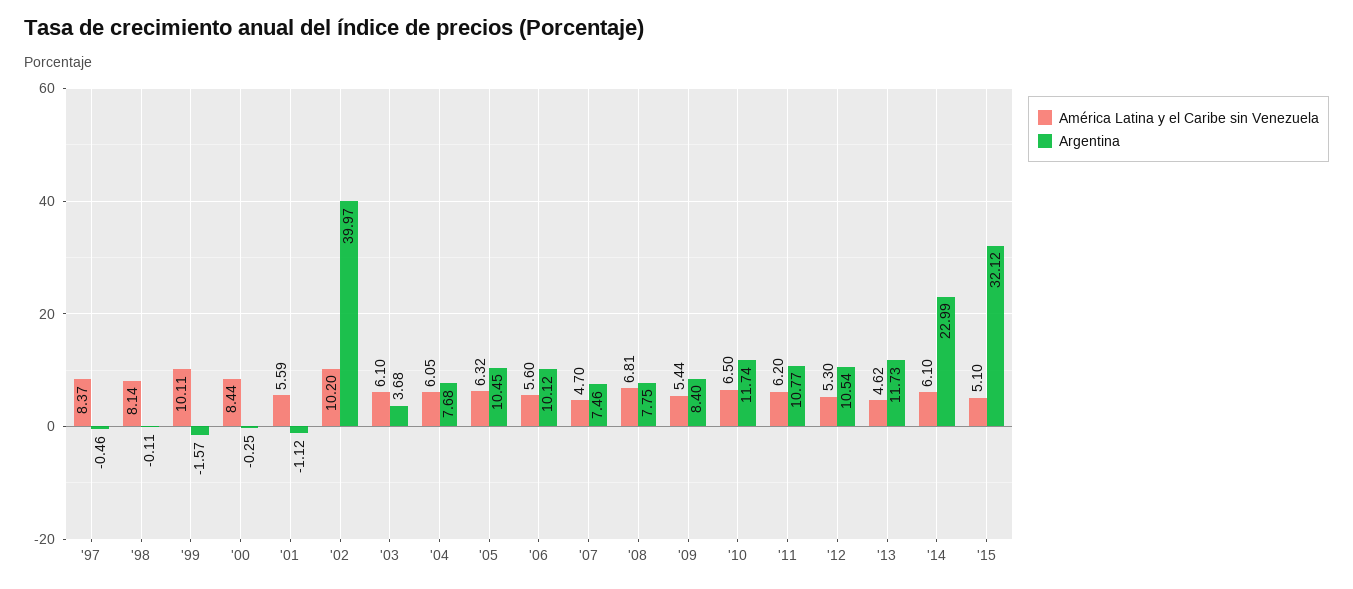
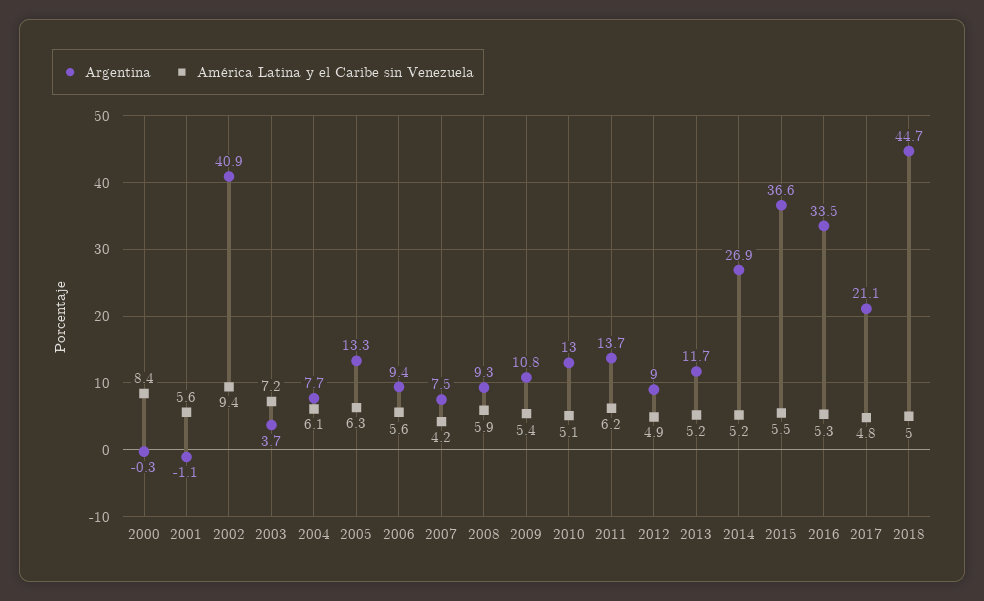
América Latina y el Caribe sin Venezuela, '97: 8.37 -> none
Argentina, '97: -0.46 -> none
América Latina y el Caribe sin Venezuela, '98: 8.14 -> none
Argentina, '98: -0.11 -> none
América Latina y el Caribe sin Venezuela, '99: 10.11 -> none
Argentina, '99: -1.57 -> none
América Latina y el Caribe sin Venezuela, '02: 10.2 -> 9.4
Argentina, '02: 39.97 -> 40.9
América Latina y el Caribe sin Venezuela, '03: 6.1 -> 7.2
Argentina, '05: 10.45 -> 13.3
Argentina, '06: 10.12 -> 9.4
América Latina y el Caribe sin Venezuela, '07: 4.7 -> 4.2
América Latina y el Caribe sin Venezuela, '08: 6.81 -> 5.9
Argentina, '08: 7.75 -> 9.3
Argentina, '09: 8.4 -> 10.8
América Latina y el Caribe sin Venezuela, '10: 6.5 -> 5.1
Argentina, '10: 11.74 -> 13
Argentina, '11: 10.77 -> 13.7
América Latina y el Caribe sin Venezuela, '12: 5.3 -> 4.9
Argentina, '12: 10.54 -> 9
América Latina y el Caribe sin Venezuela, '13: 4.62 -> 5.2
América Latina y el Caribe sin Venezuela, '14: 6.1 -> 5.2
Argentina, '14: 22.99 -> 26.9
América Latina y el Caribe sin Venezuela, '15: 5.1 -> 5.5
Argentina, '15: 32.12 -> 36.6
Argentina, 2016: none -> 33.5
América Latina y el Caribe sin Venezuela, 2016: none -> 5.3
Argentina, 2017: none -> 21.1
América Latina y el Caribe sin Venezuela, 2017: none -> 4.8
Argentina, 2018: none -> 44.7
América Latina y el Caribe sin Venezuela, 2018: none -> 5

